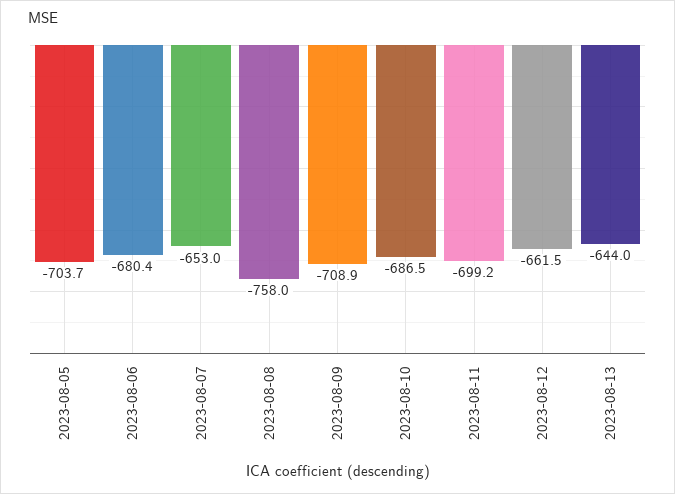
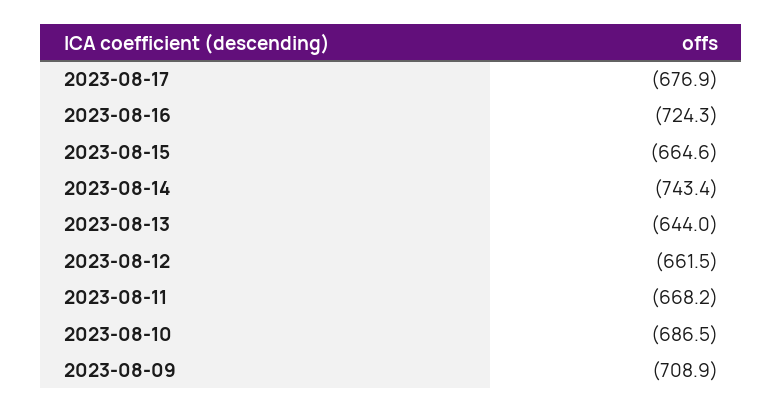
2023-08-05: -703.7 -> none
2023-08-06: -680.4 -> none
2023-08-07: -653 -> none
2023-08-08: -758 -> none
2023-08-11: -699.2 -> -668.2
2023-08-17: none -> -676.9
2023-08-16: none -> -724.3
2023-08-15: none -> -664.6
2023-08-14: none -> -743.4

